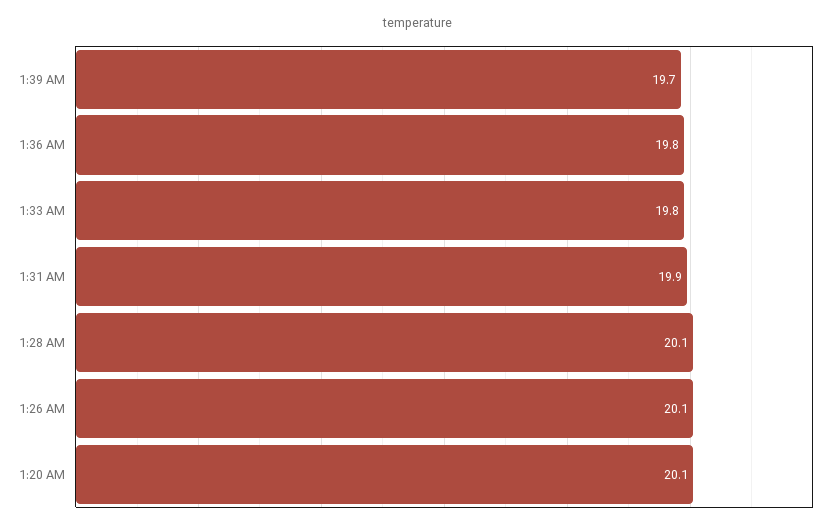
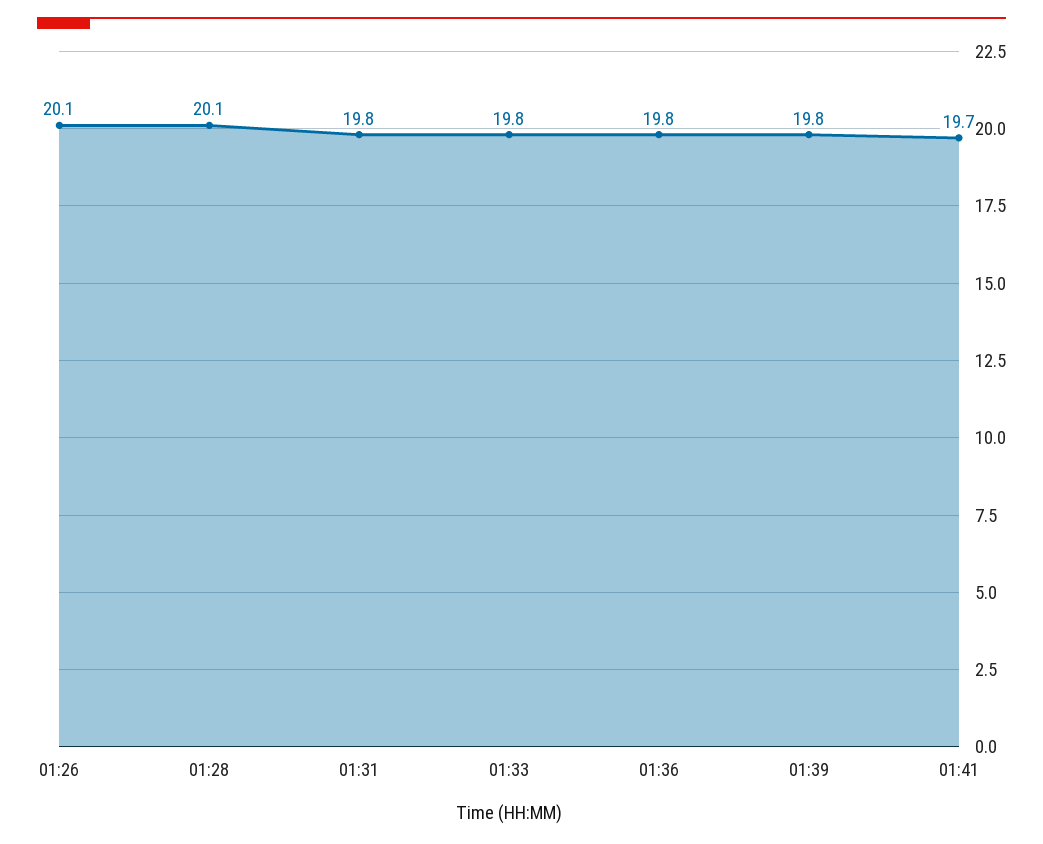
1:39 AM: 19.7 -> 19.8
1:31 AM: 19.9 -> 19.8
1:20 AM: 20.1 -> none
01:41: none -> 19.7

